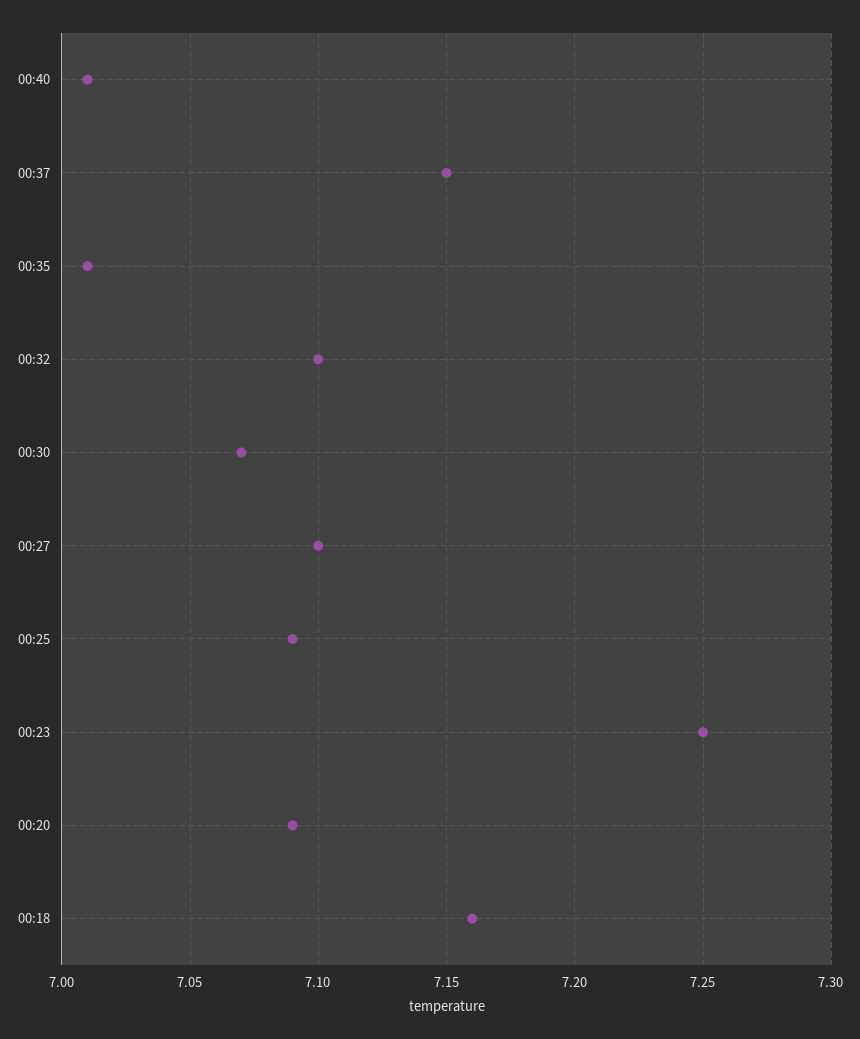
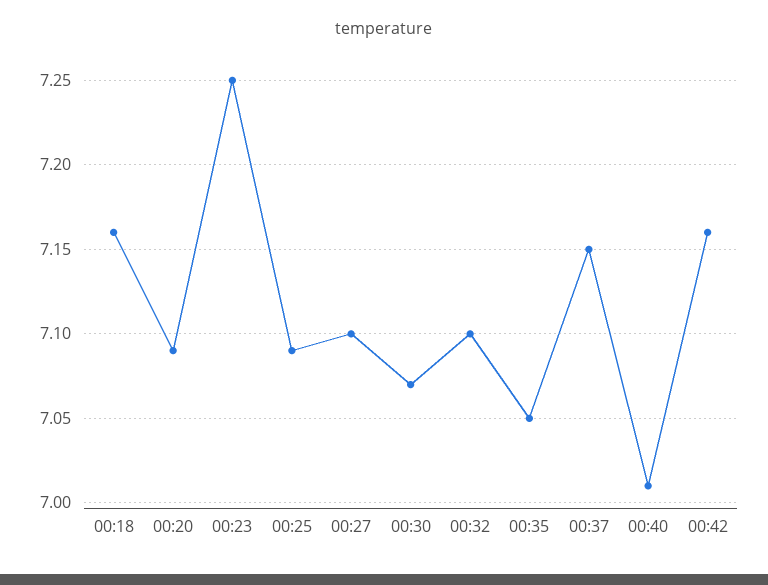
00:35: 7.01 -> 7.05
00:42: none -> 7.16

